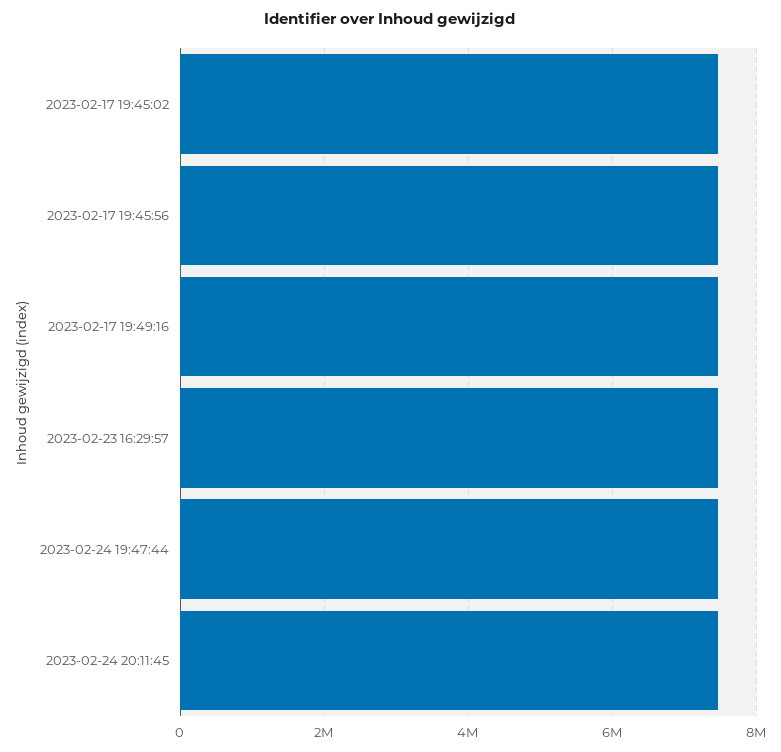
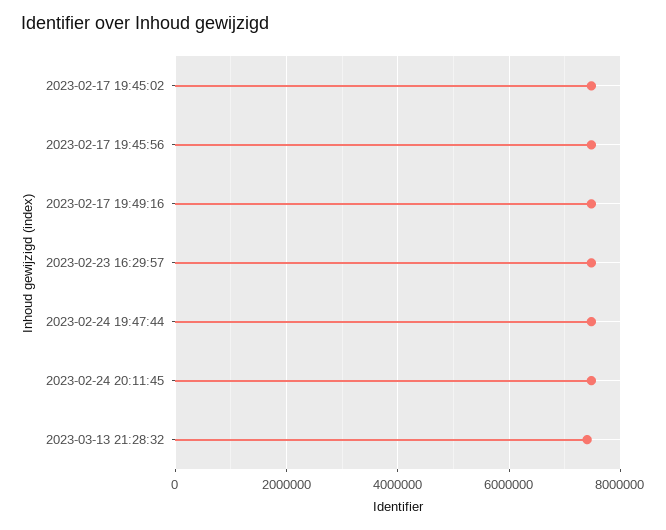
2023-03-13 21:28:32: none -> 7400000

